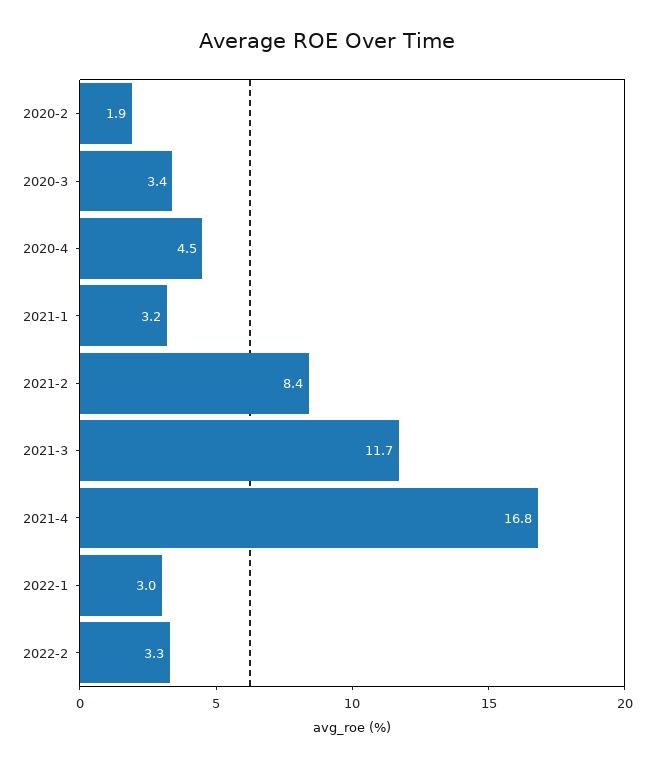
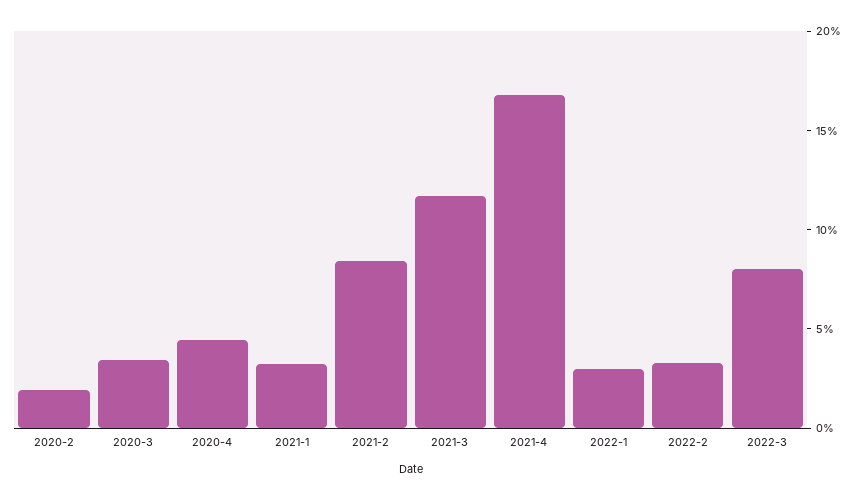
2022-3: none -> 8

